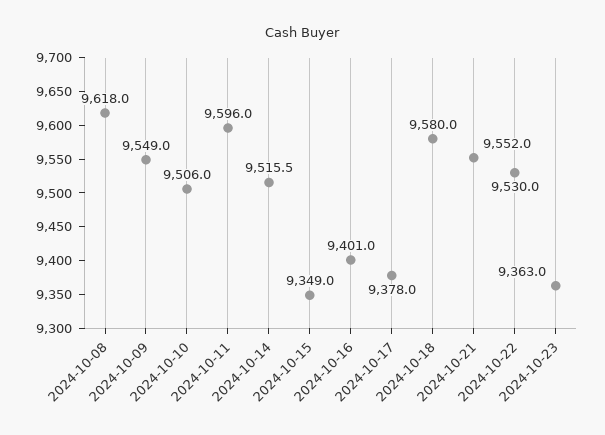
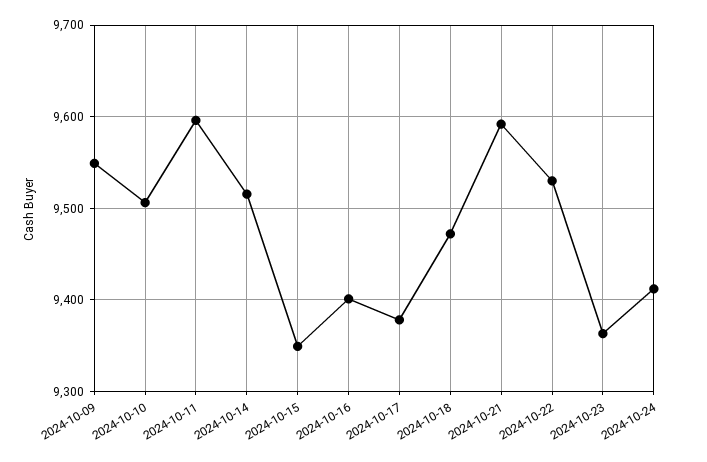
2024-10-08: 9618 -> none
2024-10-18: 9580 -> 9470
2024-10-21: 9552 -> 9590
2024-10-24: none -> 9410

